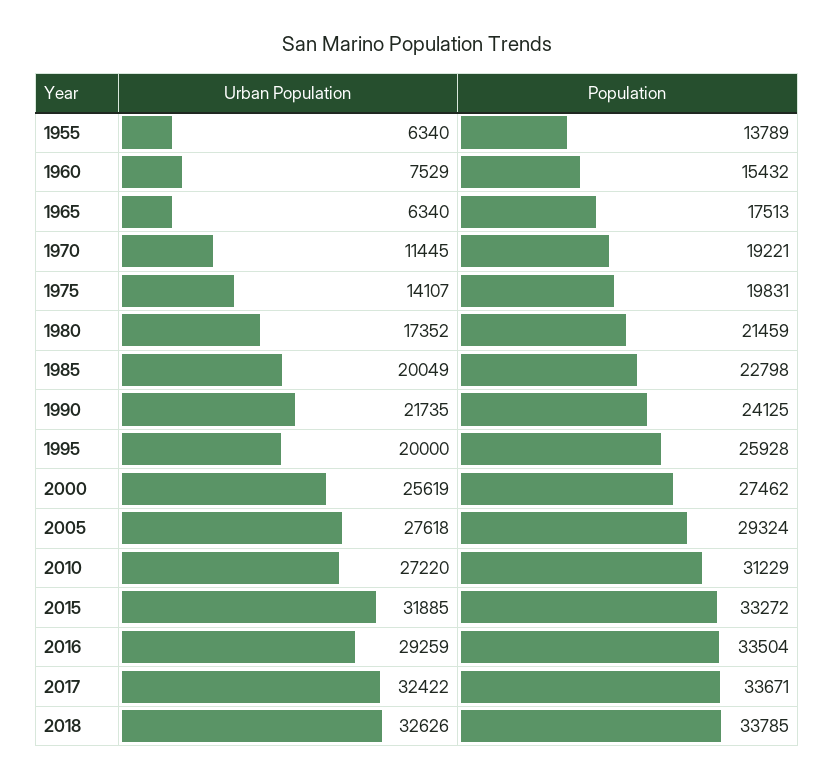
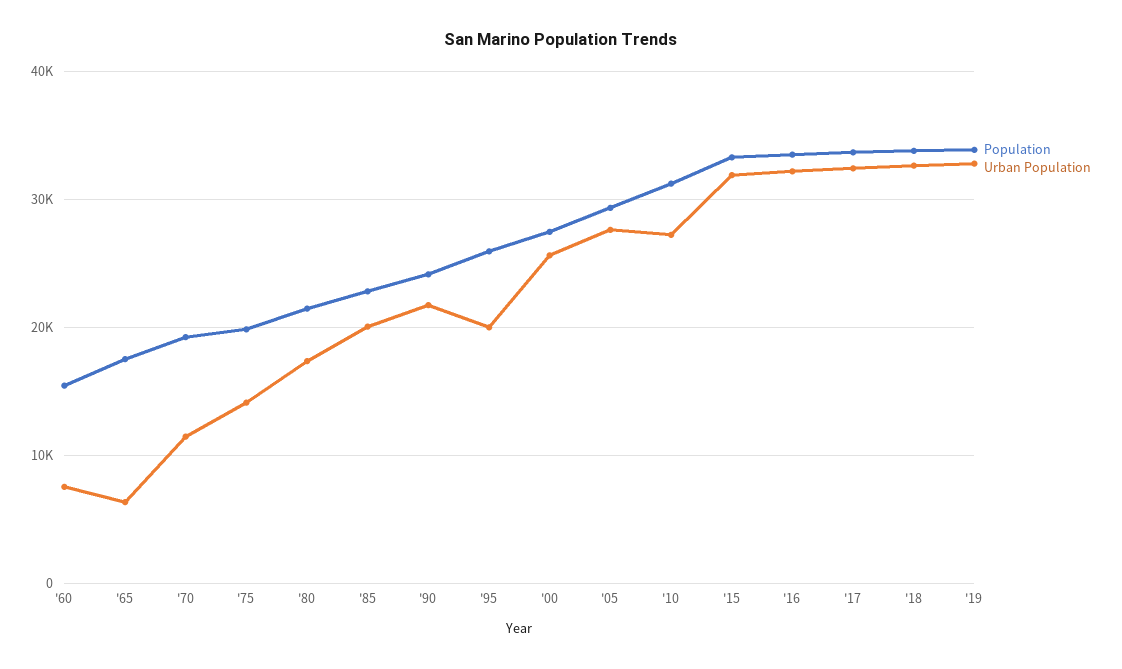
Urban Population, 1955: 6340 -> none
Population, 1955: 13789 -> none
Urban Population, 2016: 29259 -> 32000
Population, '19: none -> 34000
Urban Population, '19: none -> 33000

